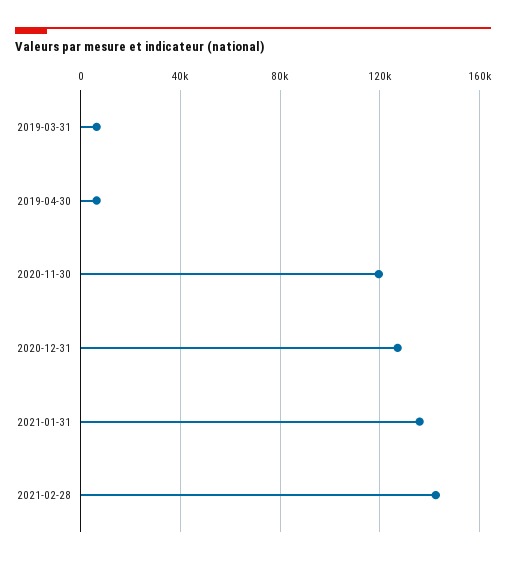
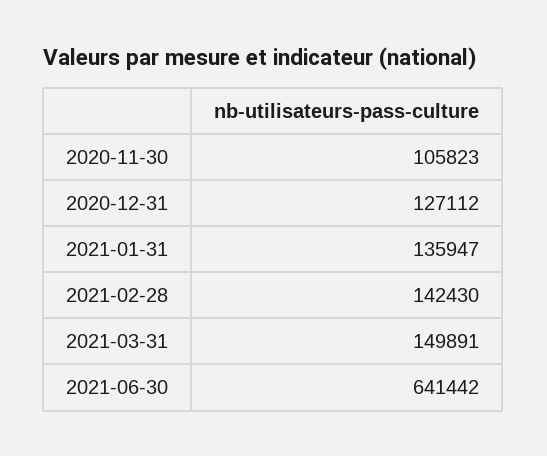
2019-03-31: 5000 -> none
2019-04-30: 5000 -> none
2020-11-30: 120000 -> 105823
2021-03-31: none -> 149891
2021-06-30: none -> 641442

